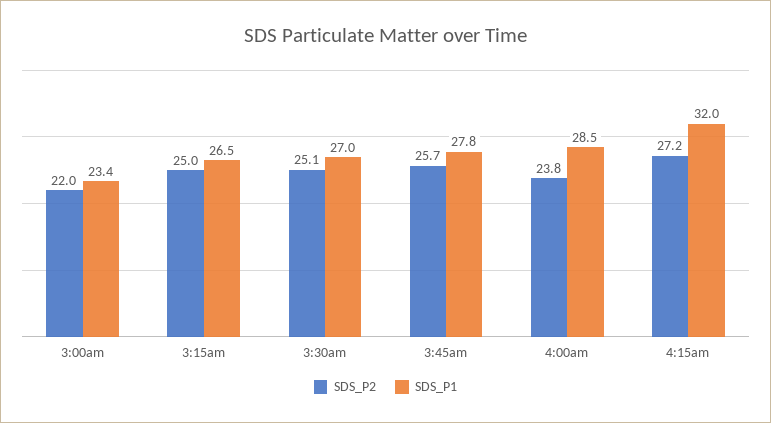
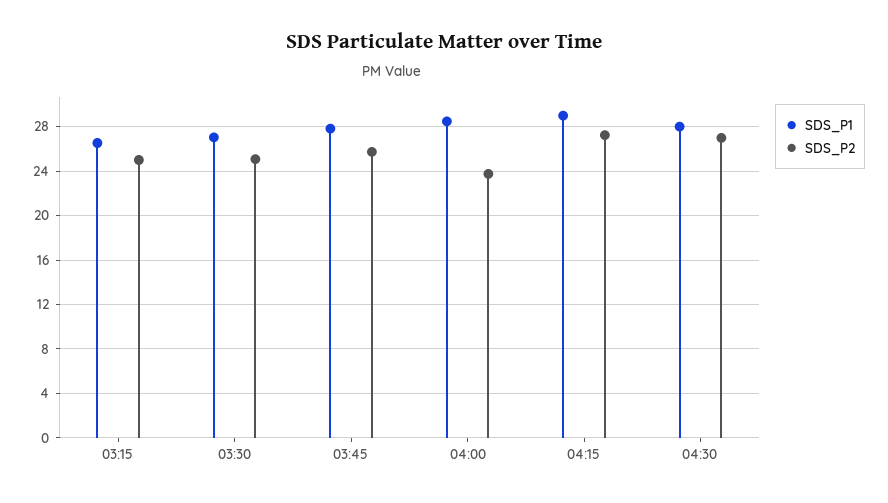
SDS_P2, 3:00am: 22 -> none
SDS_P1, 3:00am: 23.4 -> none
SDS_P1, 4:15am: 32 -> 29
SDS_P1, 04:30: none -> 28
SDS_P2, 04:30: none -> 27

